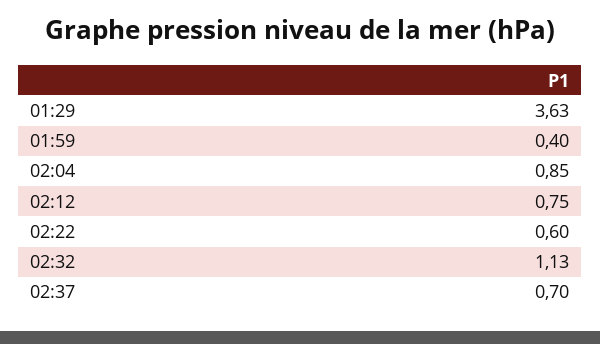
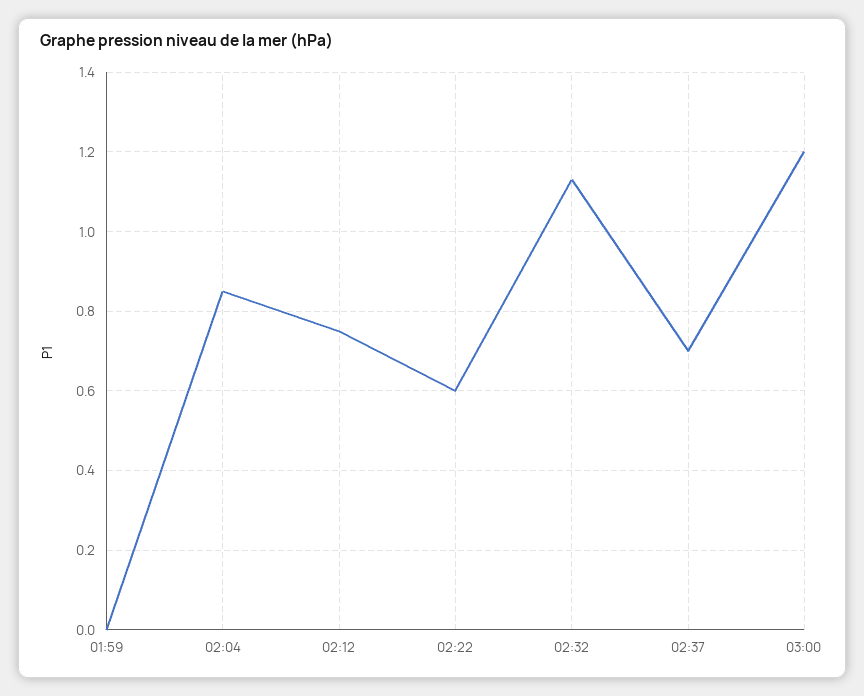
01:29: 3.63 -> none
01:59: 0.4 -> 0
03:00: none -> 1.2

